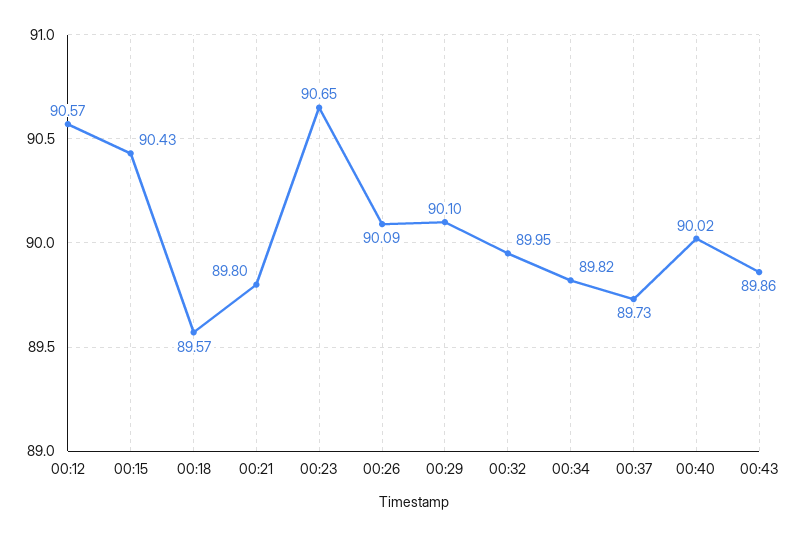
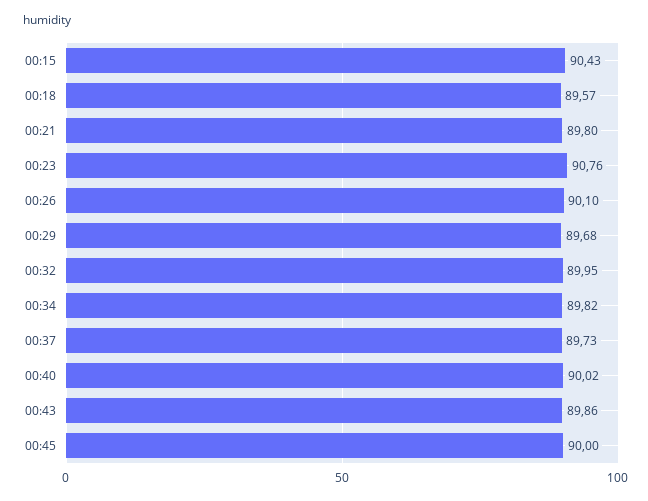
00:12: 90.57 -> none
00:23: 90.65 -> 90.76
00:26: 90.09 -> 90.1
00:29: 90.1 -> 89.68
00:45: none -> 90

